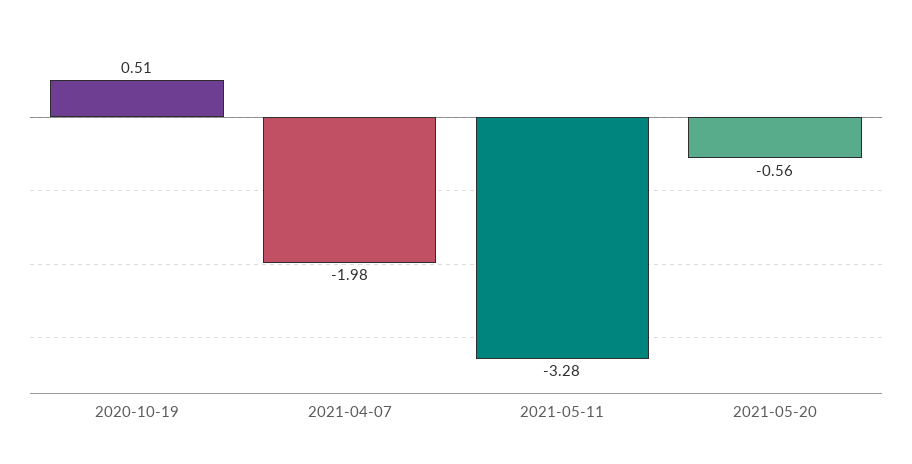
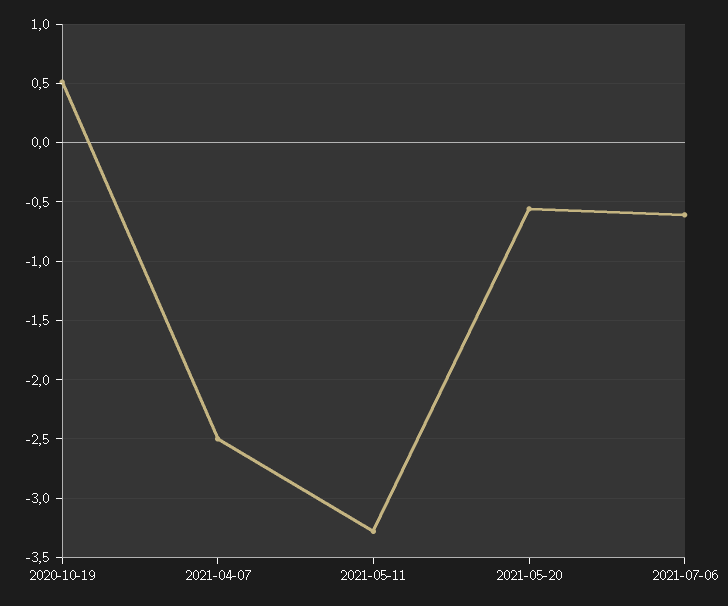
2021-04-07: -1.98 -> -2.5
2021-07-06: none -> -0.6

